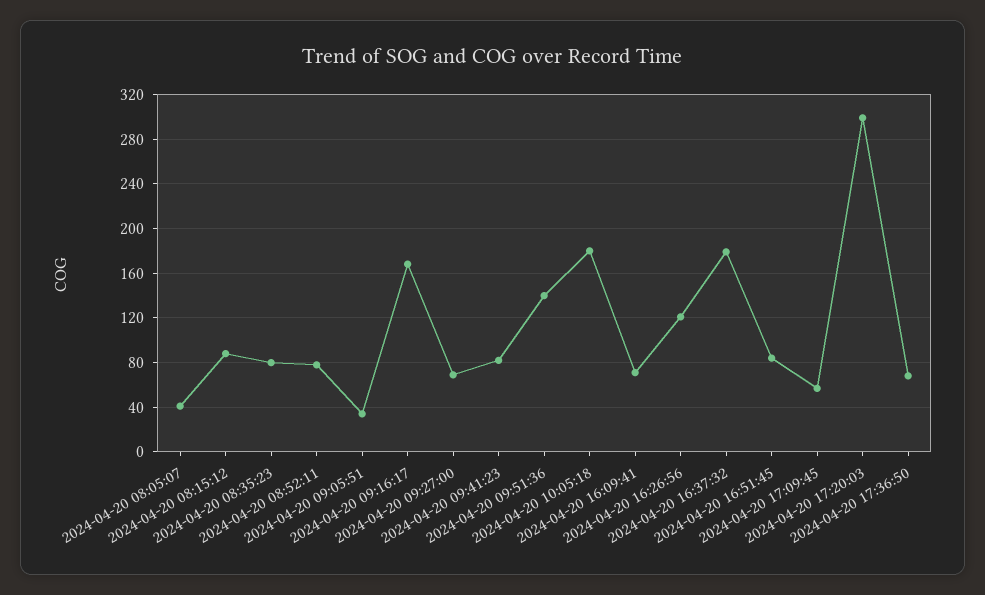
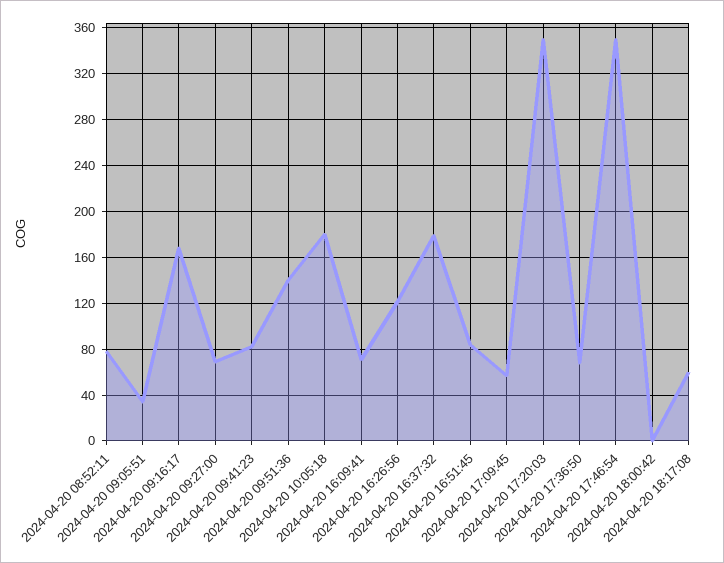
2024-04-20 08:05:07: 40 -> none
2024-04-20 08:15:12: 90 -> none
2024-04-20 08:35:23: 80 -> none
2024-04-20 17:20:03: 300 -> 350
2024-04-20 17:46:54: none -> 350
2024-04-20 18:00:42: none -> 0
2024-04-20 18:17:08: none -> 60

